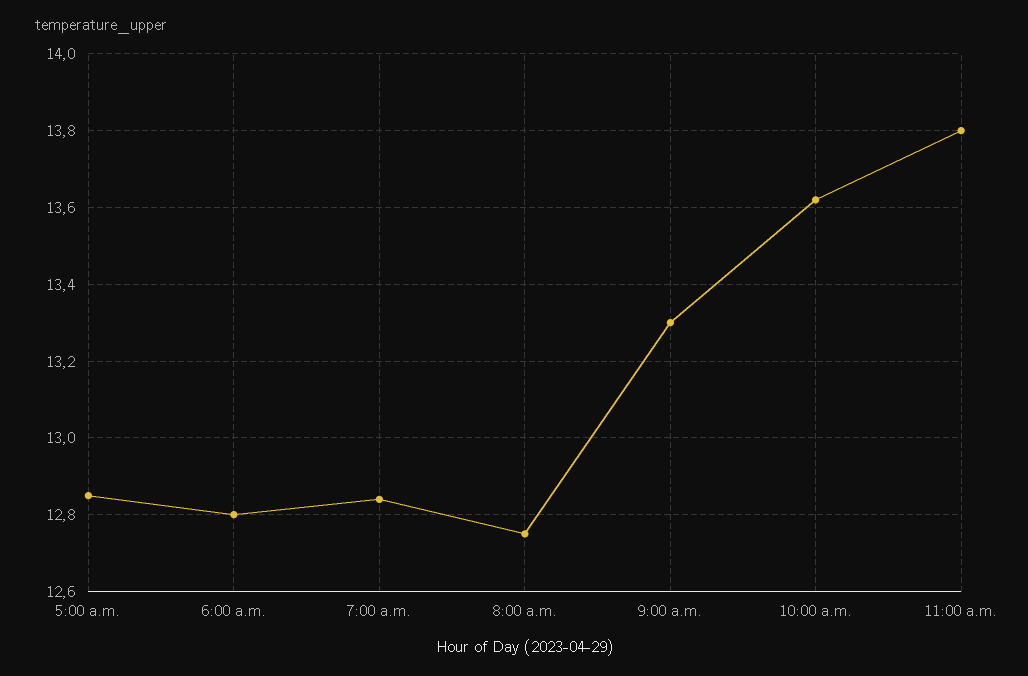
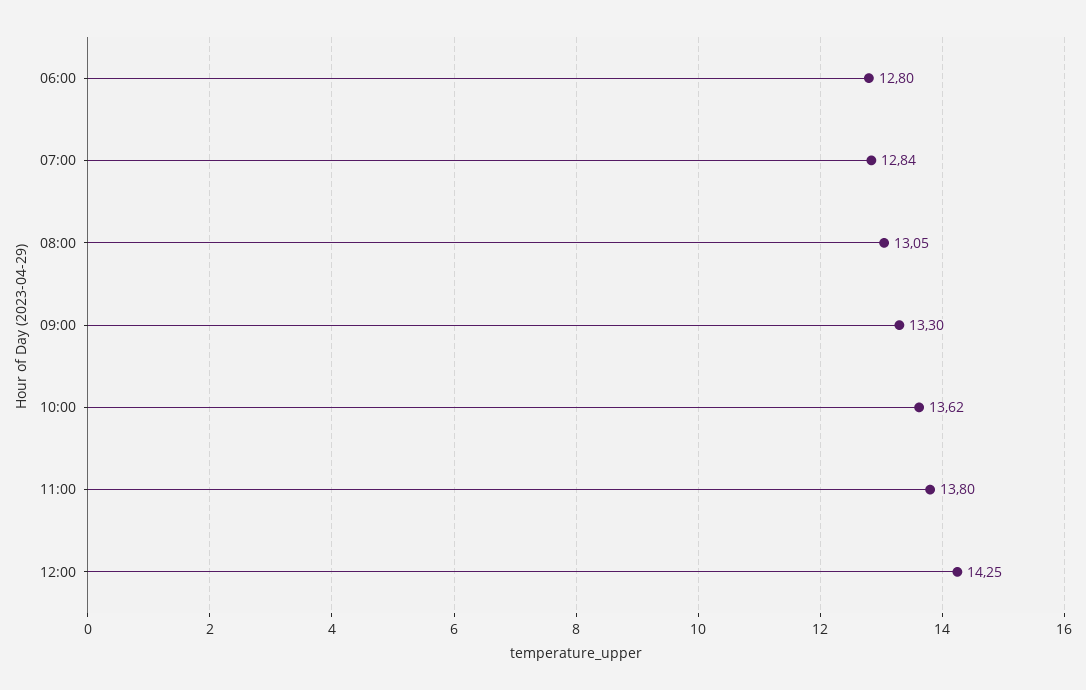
5:00 a.m.: 12.85 -> none
8:00 a.m.: 12.75 -> 13.05
12:00: none -> 14.25

